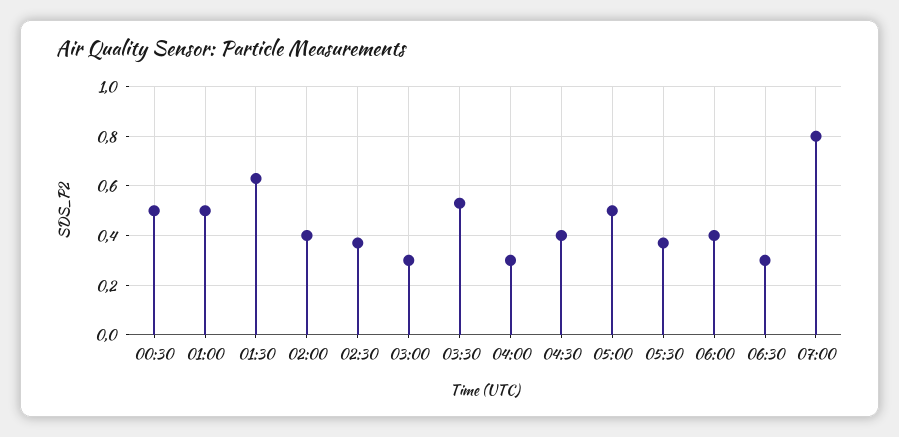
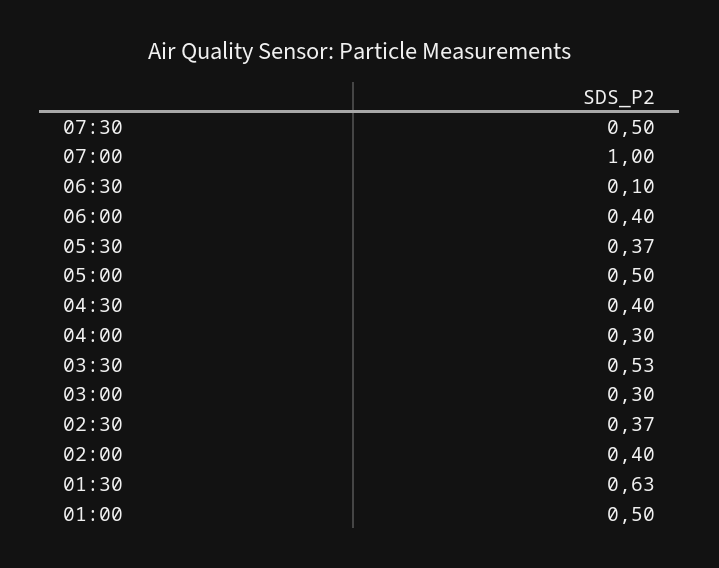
00:30: 0.5 -> none
06:30: 0.3 -> 0.1
07:00: 0.8 -> 1
07:30: none -> 0.5

